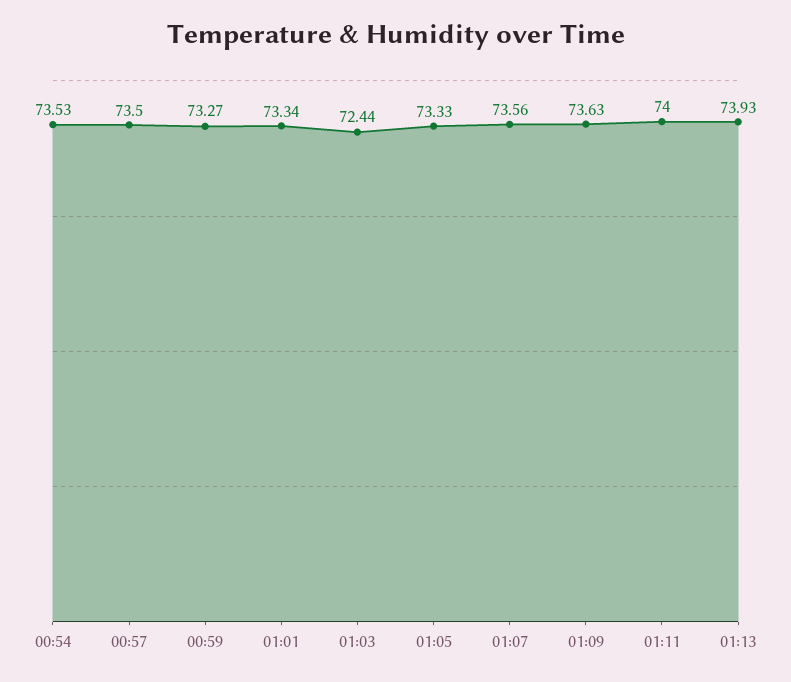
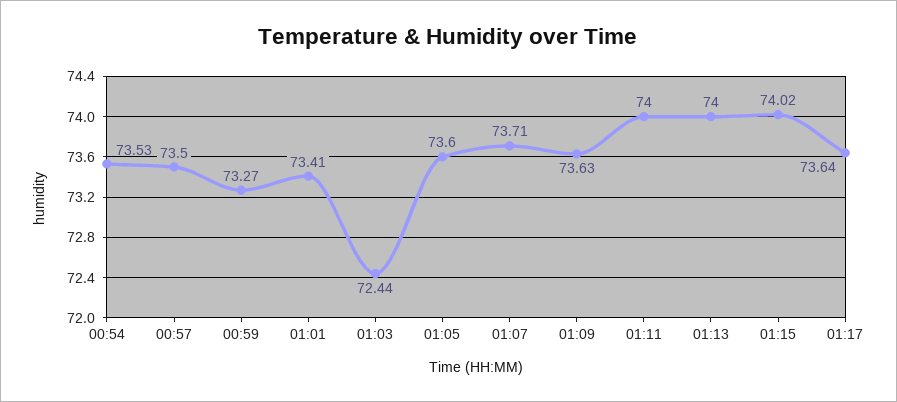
01:01: 73.34 -> 73.41
01:05: 73.33 -> 73.6
01:07: 73.56 -> 73.71
01:13: 73.93 -> 74
01:15: none -> 74.02
01:17: none -> 73.64

